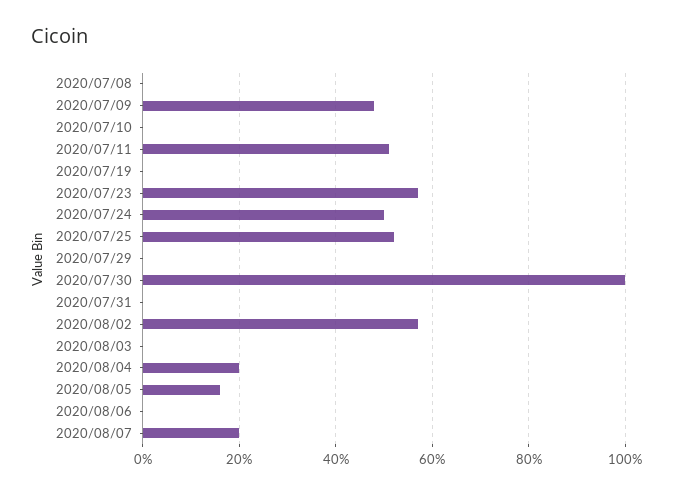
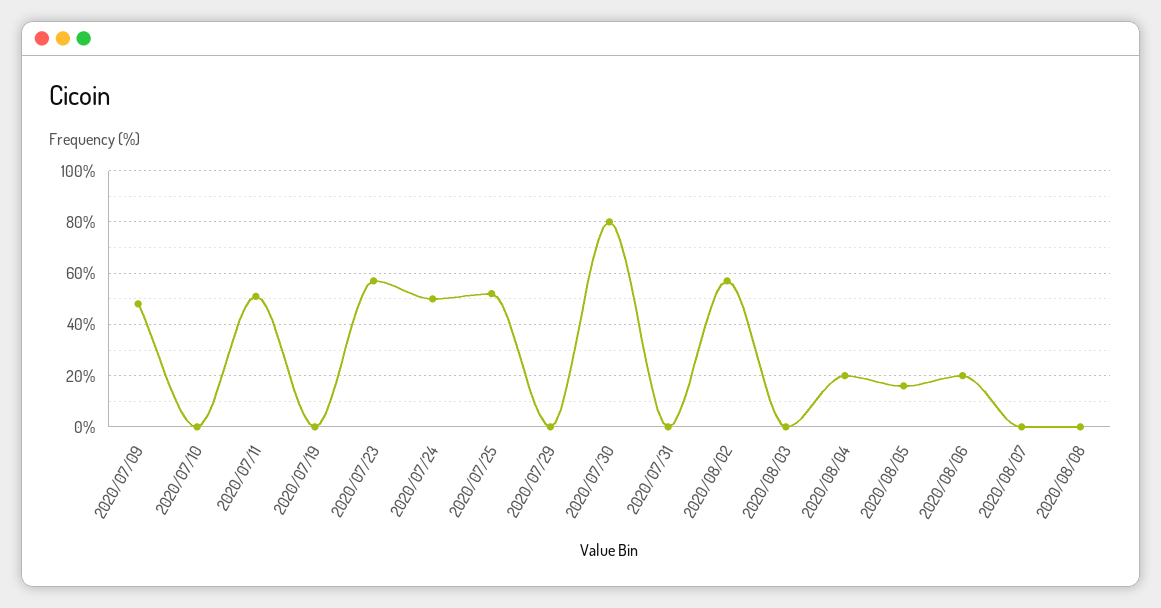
2020/07/08: 0 -> none
2020/07/30: 100 -> 80
2020/08/06: 0 -> 20
2020/08/07: 20 -> 0
2020/08/08: none -> 0

